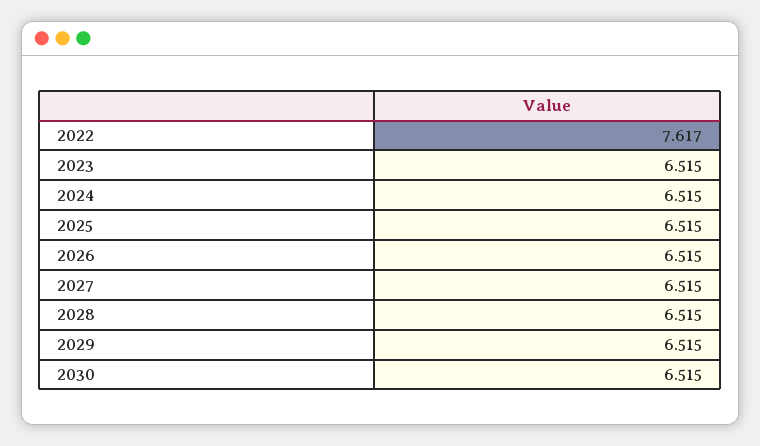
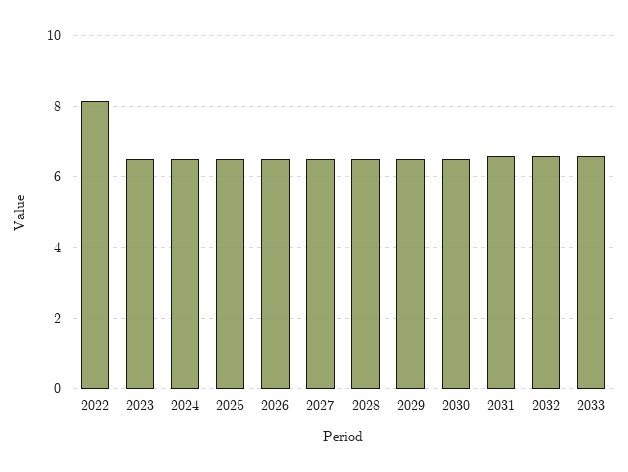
2022: 7.617 -> 8.2
2031: none -> 6.6
2032: none -> 6.6
2033: none -> 6.6

